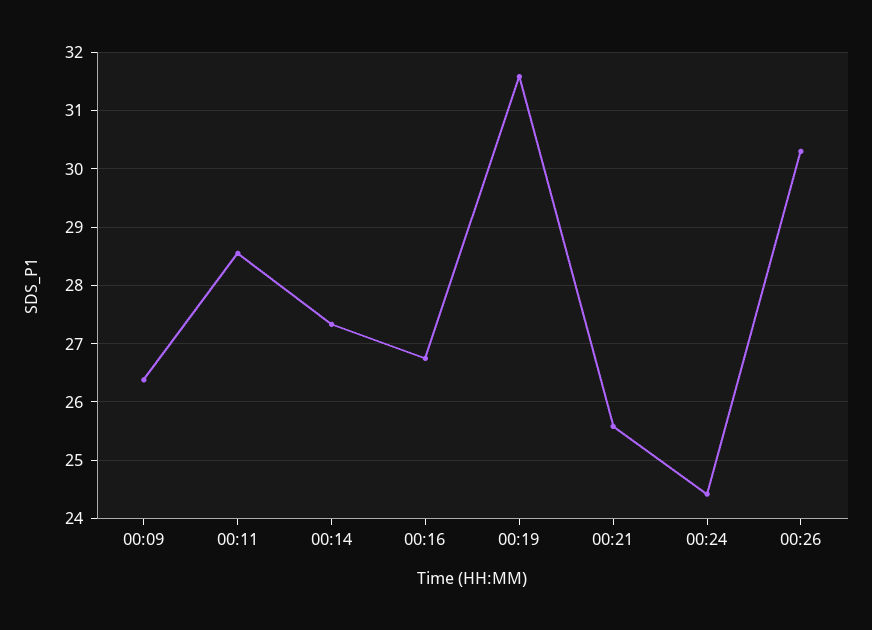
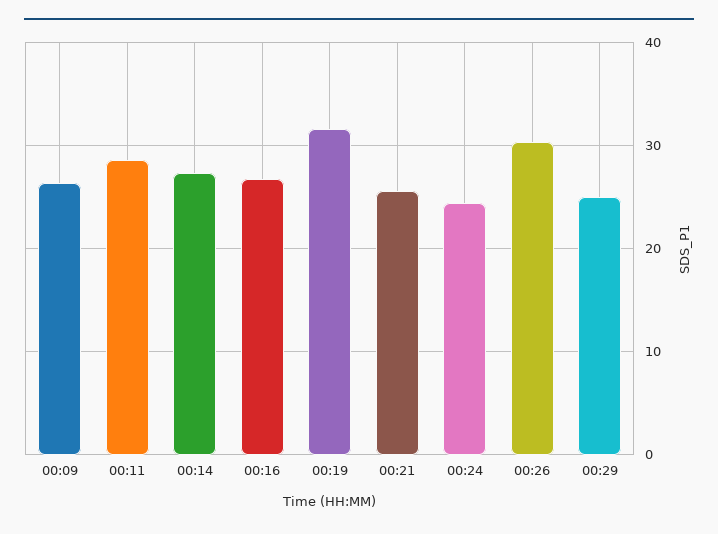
00:29: none -> 25

